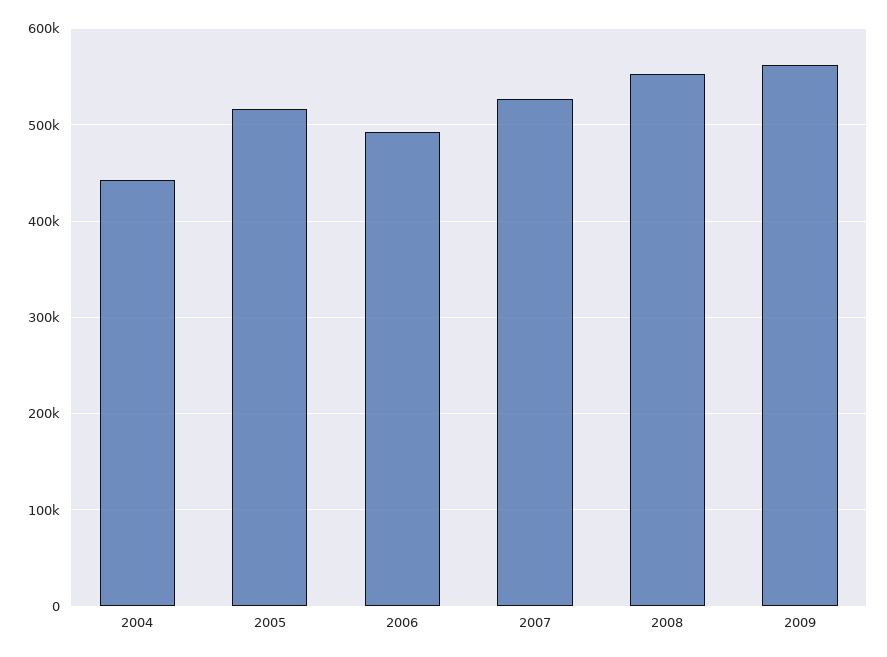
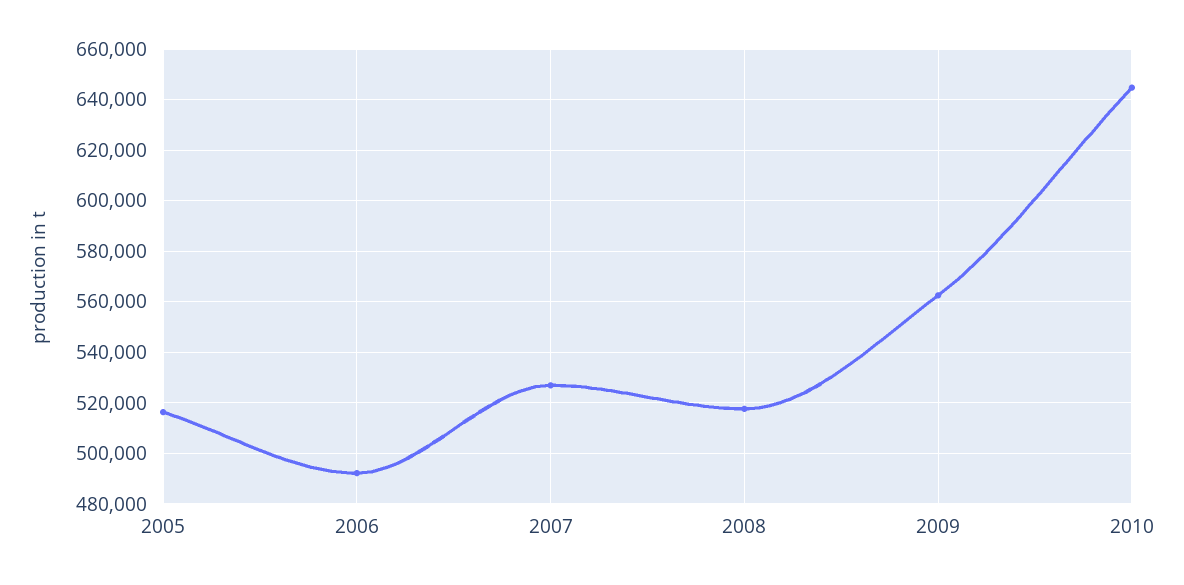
2004: 440000 -> none
2008: 550000 -> 517500
2010: none -> 645000

